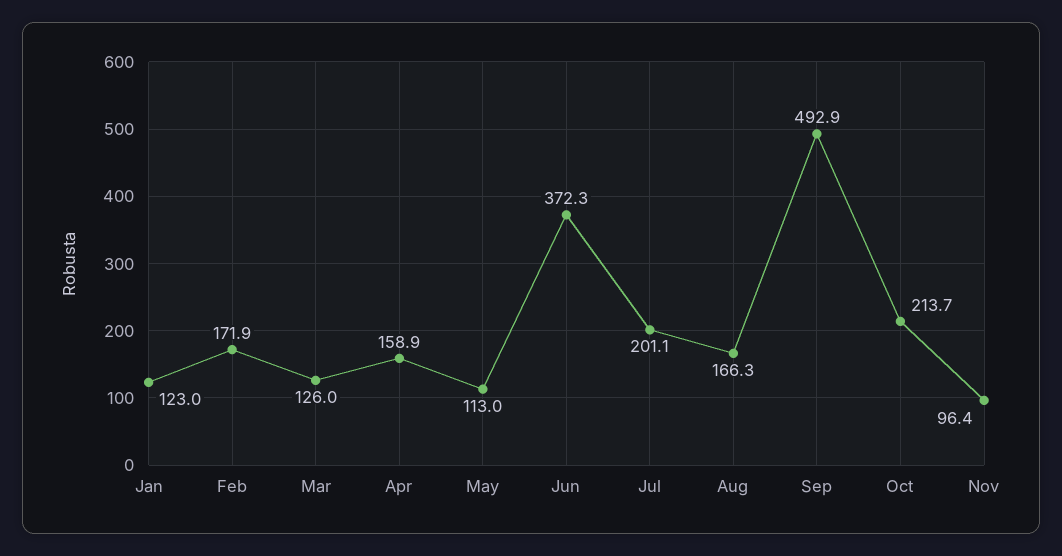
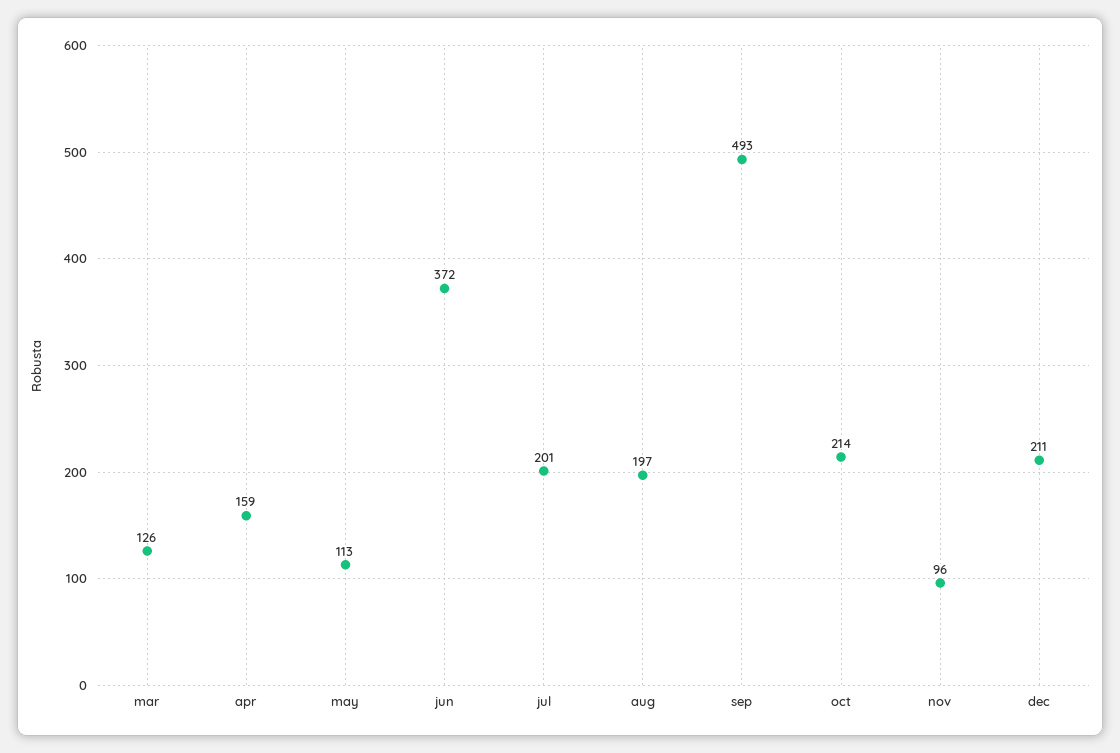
Jan: 123 -> none
Feb: 171.9 -> none
Aug: 166.3 -> 197
dec: none -> 211

